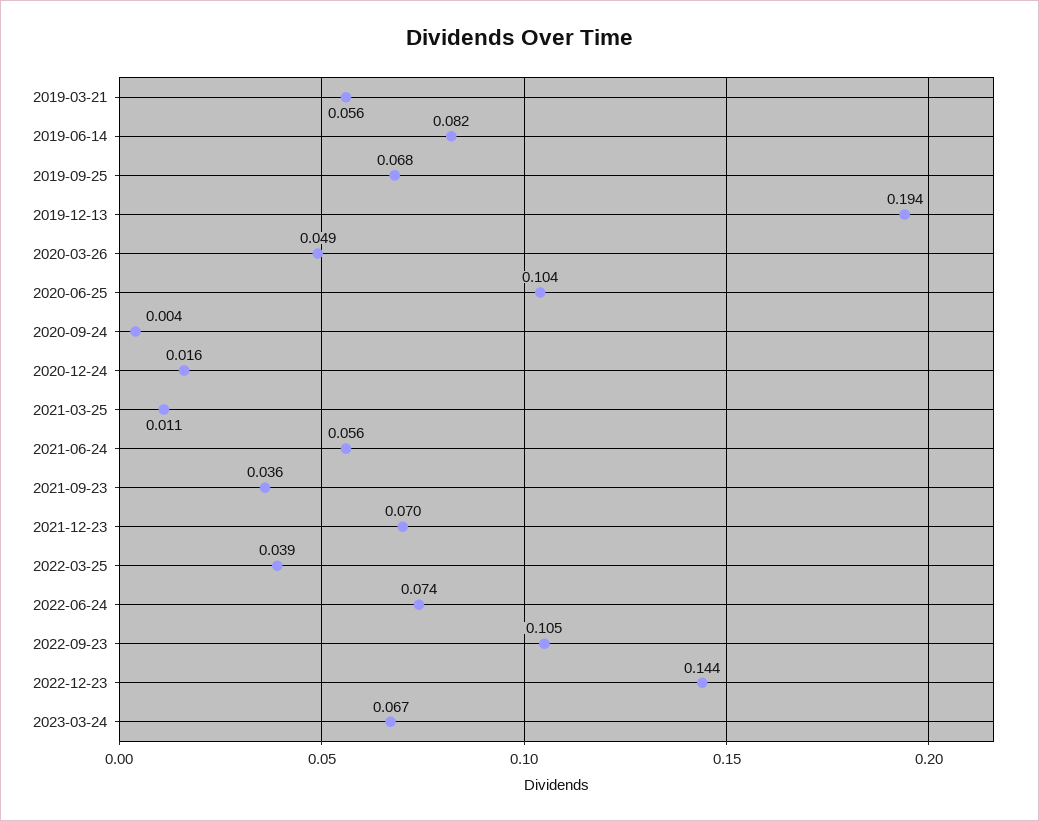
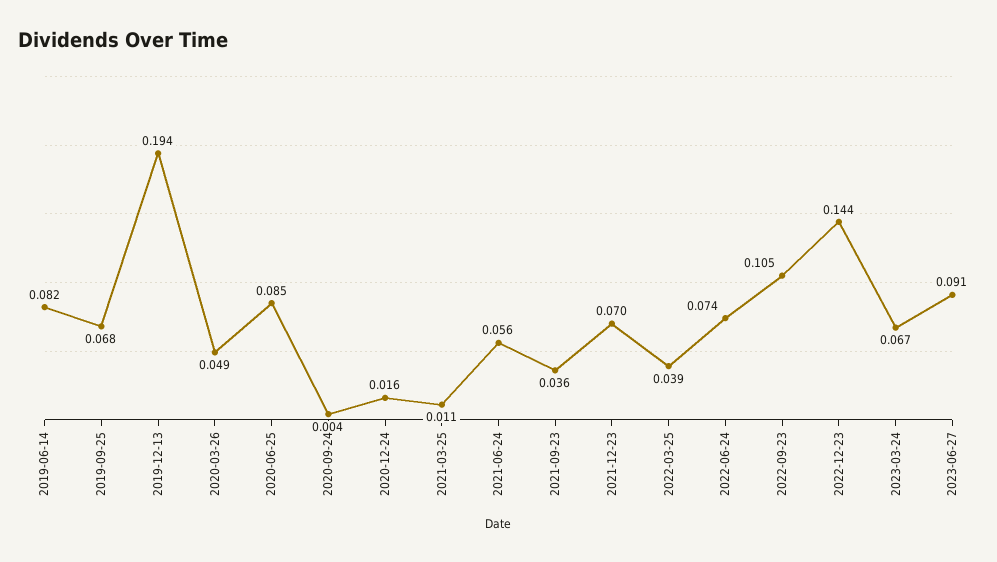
2019-03-21: 0.056 -> none
2020-06-25: 0.104 -> 0.085
2023-06-27: none -> 0.091

